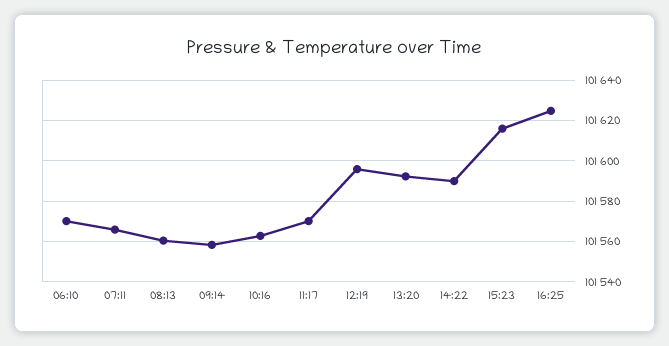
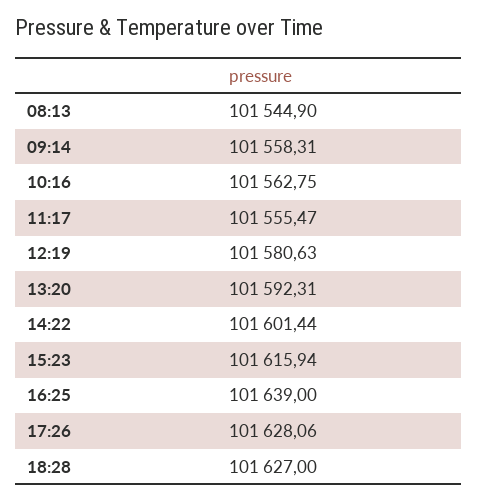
06:10: 101570 -> none
07:11: 101565 -> none
08:13: 101560 -> 101544.9
11:17: 101570 -> 101555.47
12:19: 101595 -> 101580.63
14:22: 101590 -> 101601.44
16:25: 101625 -> 101639
17:26: none -> 101628.06
18:28: none -> 101627

